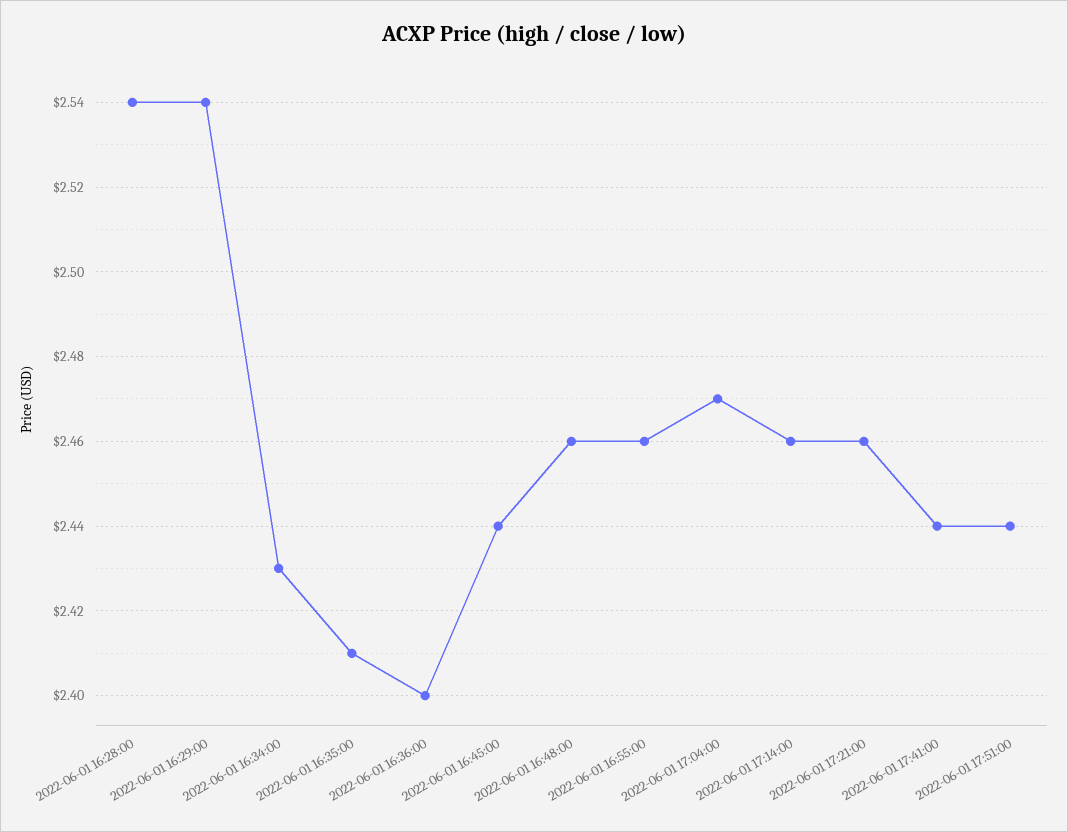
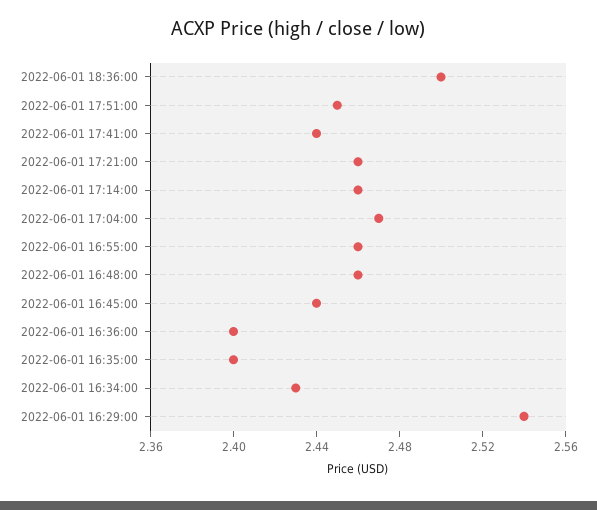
2022-06-01 16:28:00: 2.54 -> none
2022-06-01 16:35:00: 2.41 -> 2.4
2022-06-01 17:51:00: 2.44 -> 2.45
2022-06-01 18:36:00: none -> 2.5

